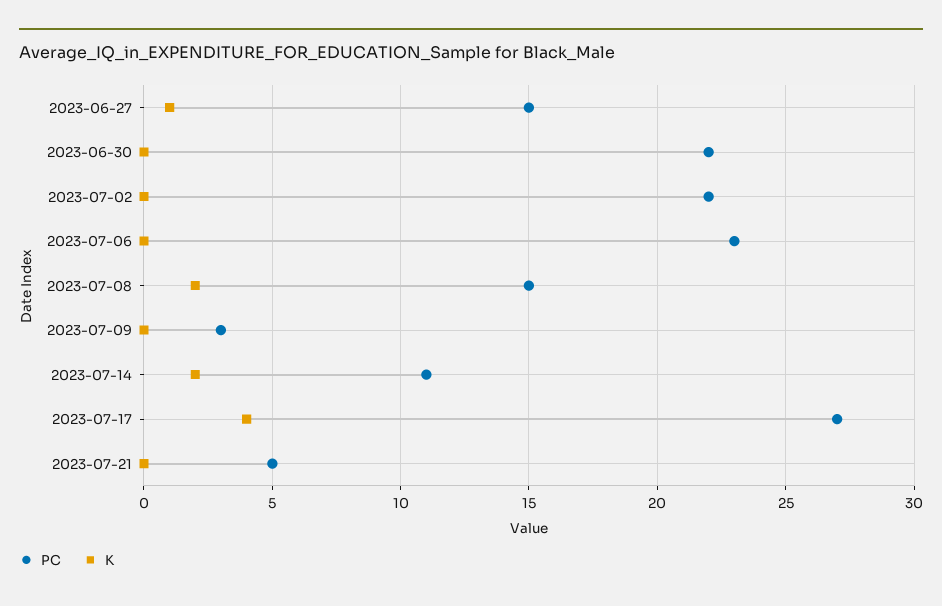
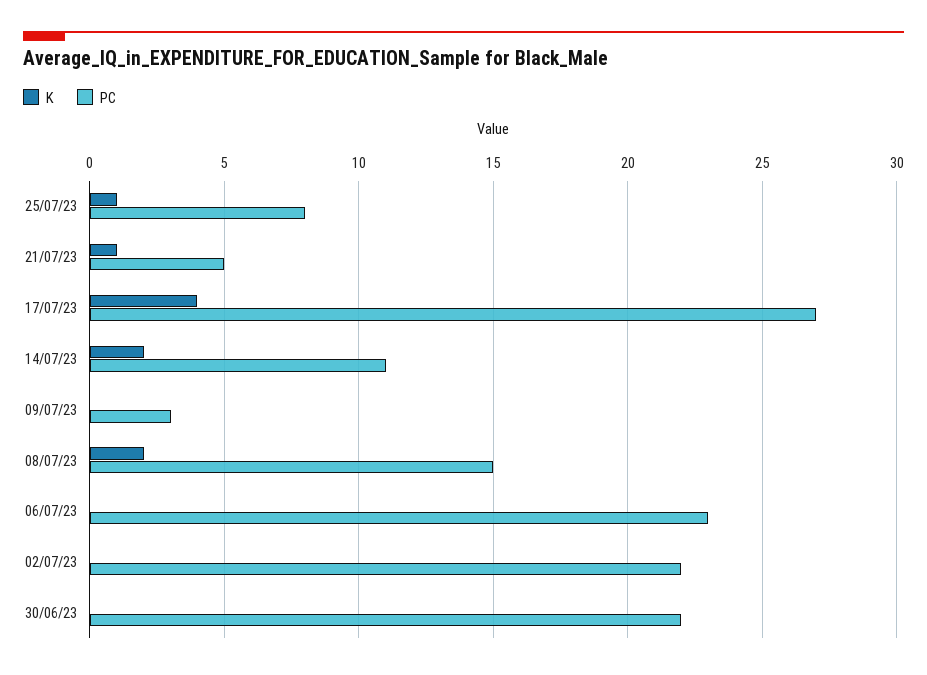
PC, 2023-06-27: 15 -> none
K, 2023-06-27: 1 -> none
K, 2023-07-21: 0 -> 1
K, 25/07/23: none -> 1
PC, 25/07/23: none -> 8

